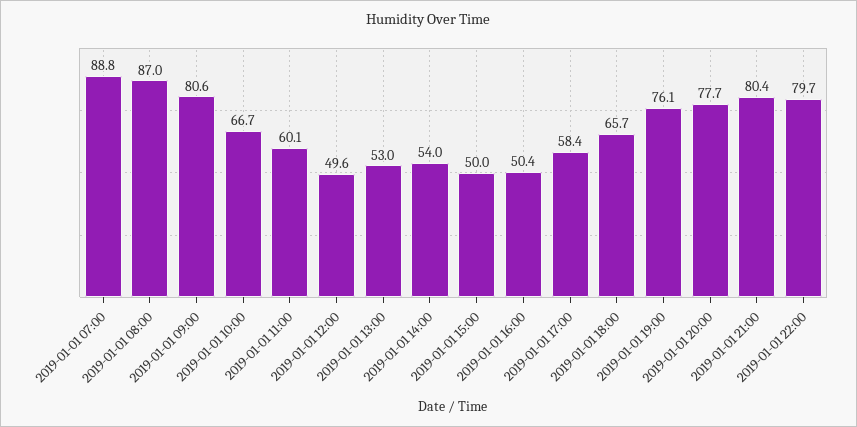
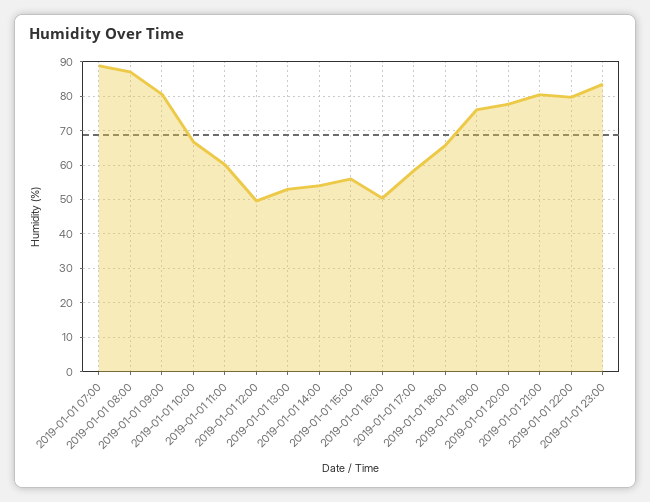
2019-01-01 15:00: 50 -> 56
2019-01-01 23:00: none -> 84

